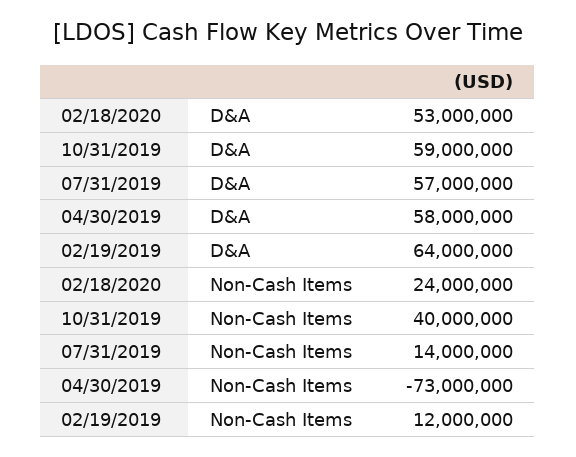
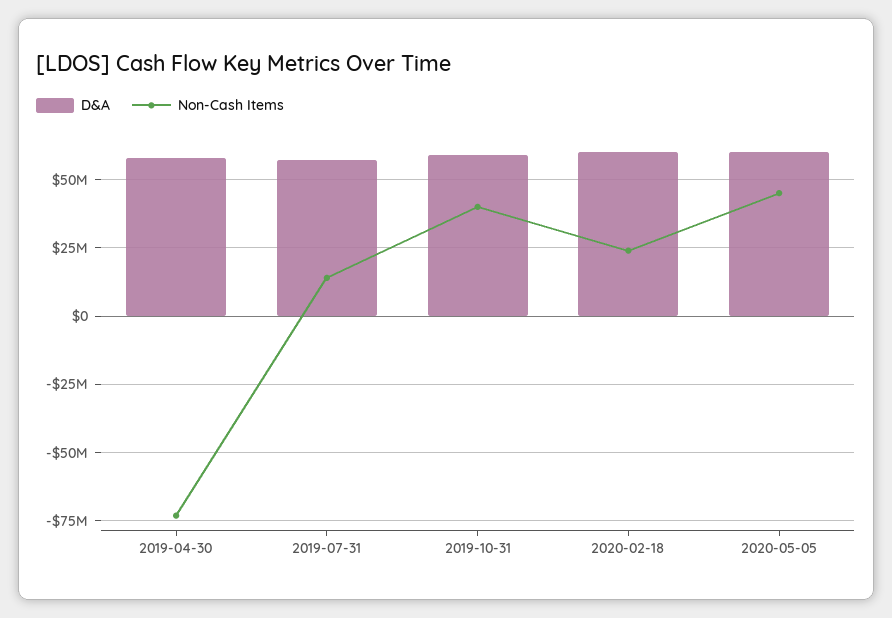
D&A, 02/18/2020: 53000000 -> 60000000
D&A, 02/19/2019: 64000000 -> none
Non-Cash Items, 02/19/2019: 12000000 -> none
D&A, 2020-05-05: none -> 60000000
Non-Cash Items, 2020-05-05: none -> 45000000

